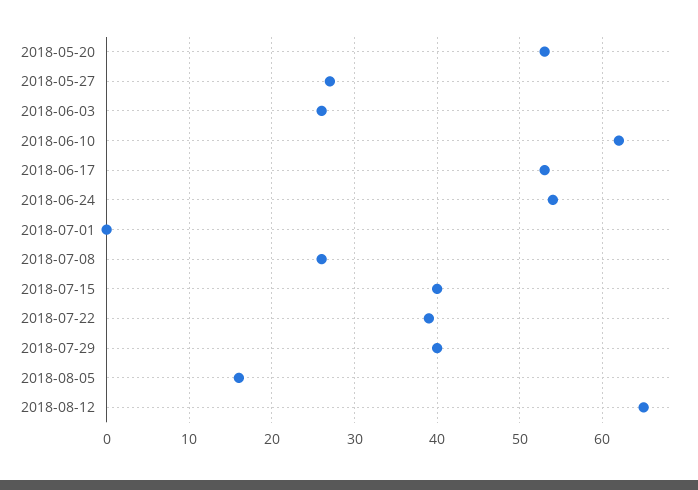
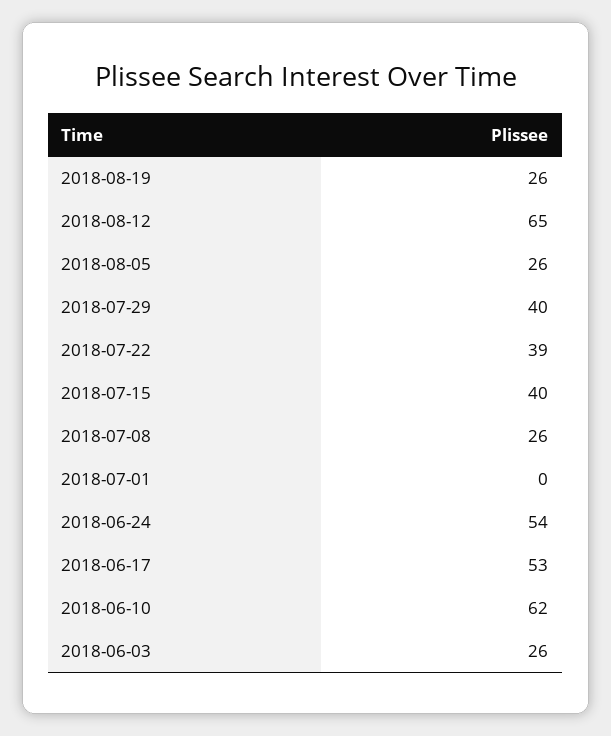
2018-05-20: 53 -> none
2018-05-27: 27 -> none
2018-08-05: 16 -> 26
2018-08-19: none -> 26

